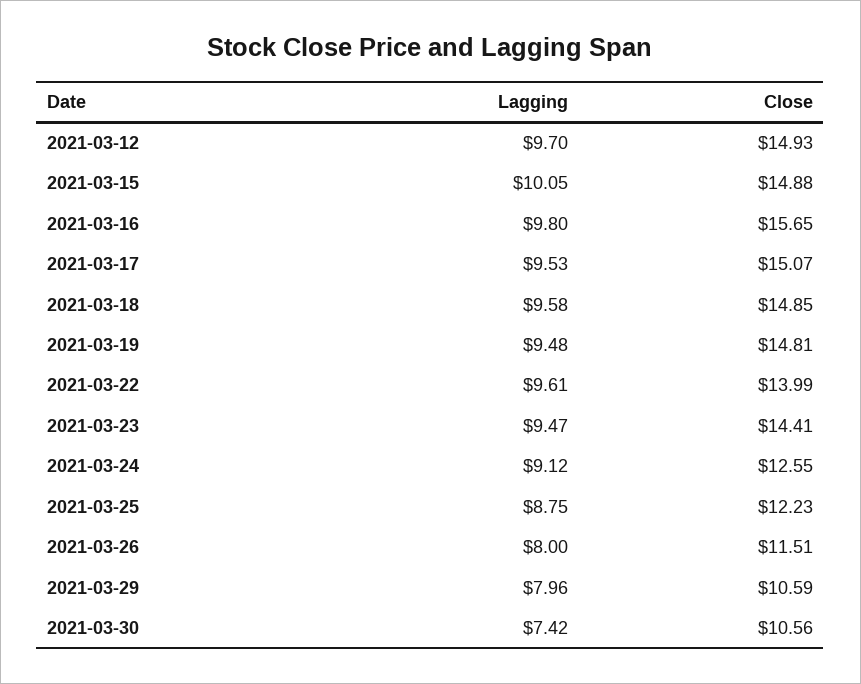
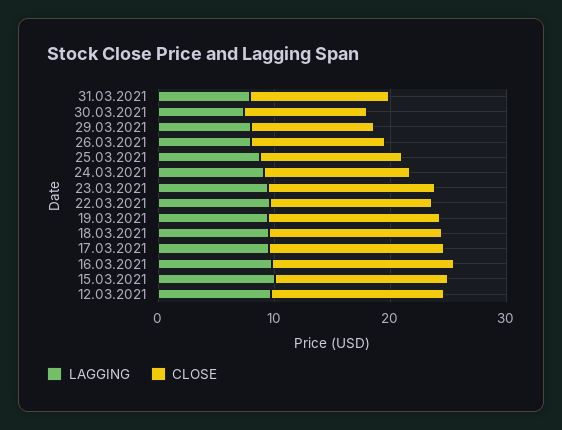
Lagging, 31.03.2021: none -> 8
Close, 31.03.2021: none -> 12

